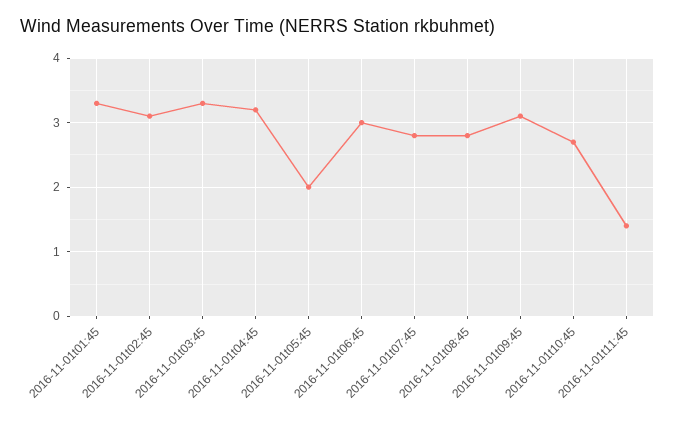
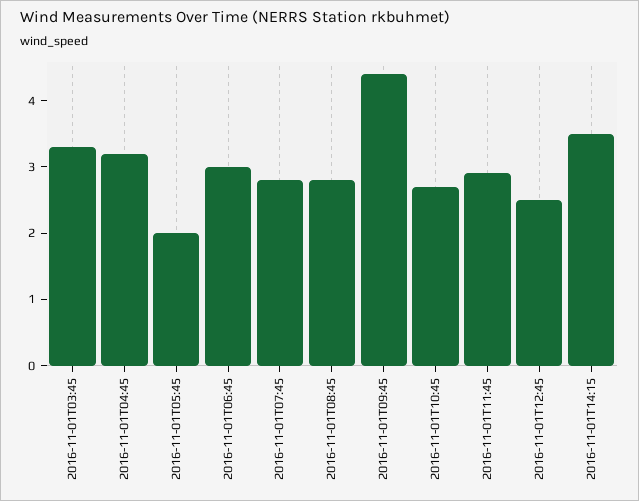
2016-11-01t01:45: 3.3 -> none
2016-11-01t02:45: 3.1 -> none
2016-11-01t09:45: 3.1 -> 4.5
2016-11-01t11:45: 1.4 -> 3
2016-11-01T12:45: none -> 2.5
2016-11-01T14:15: none -> 3.5

